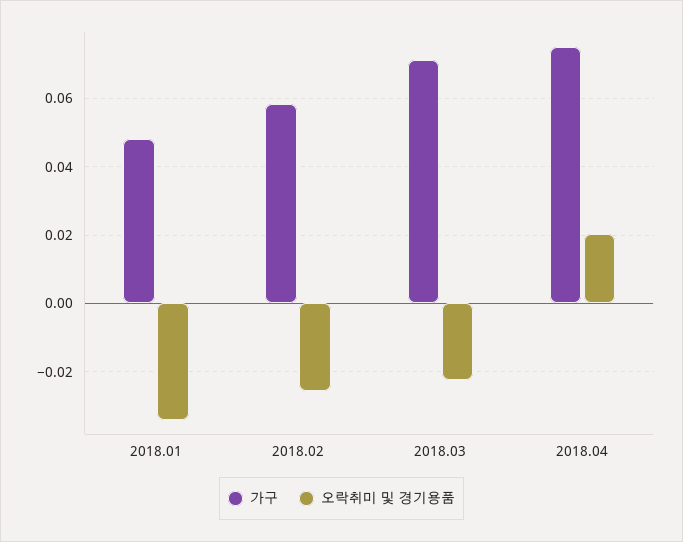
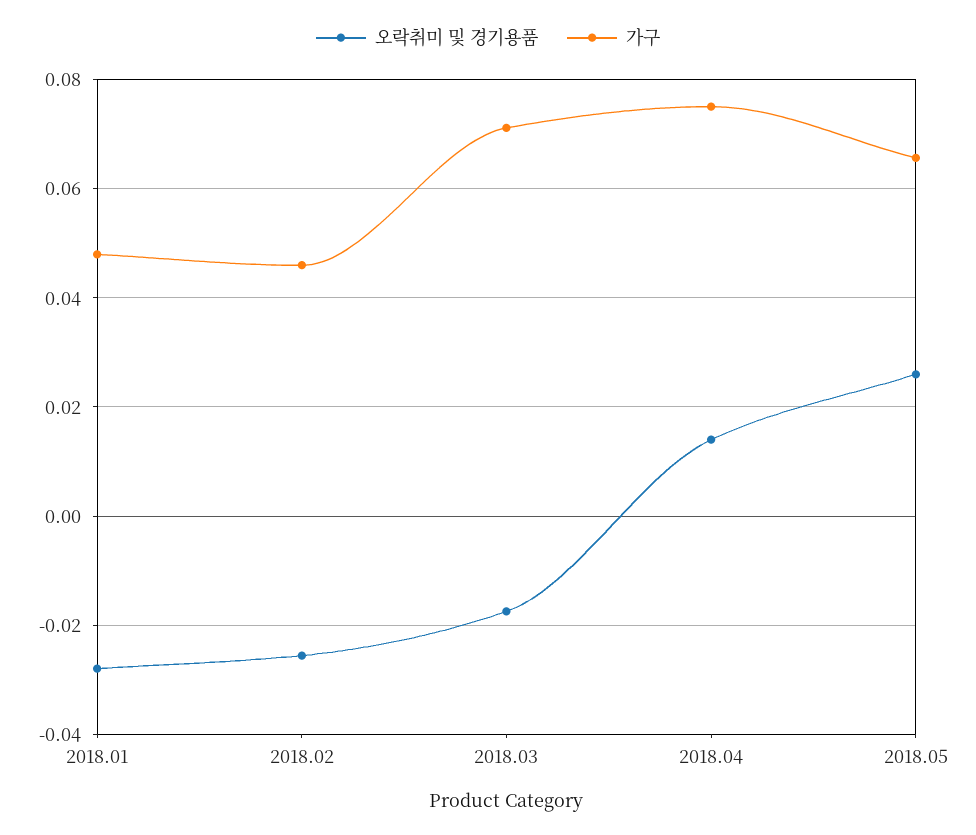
오락취미 및 경기용품, 2018.01: -0.034 -> -0.028
가구, 2018.02: 0.058 -> 0.046
오락취미 및 경기용품, 2018.03: -0.022 -> -0.018
오락취미 및 경기용품, 2018.04: 0.02 -> 0.014
오락취미 및 경기용품, 2018.05: none -> 0.026
가구, 2018.05: none -> 0.066

